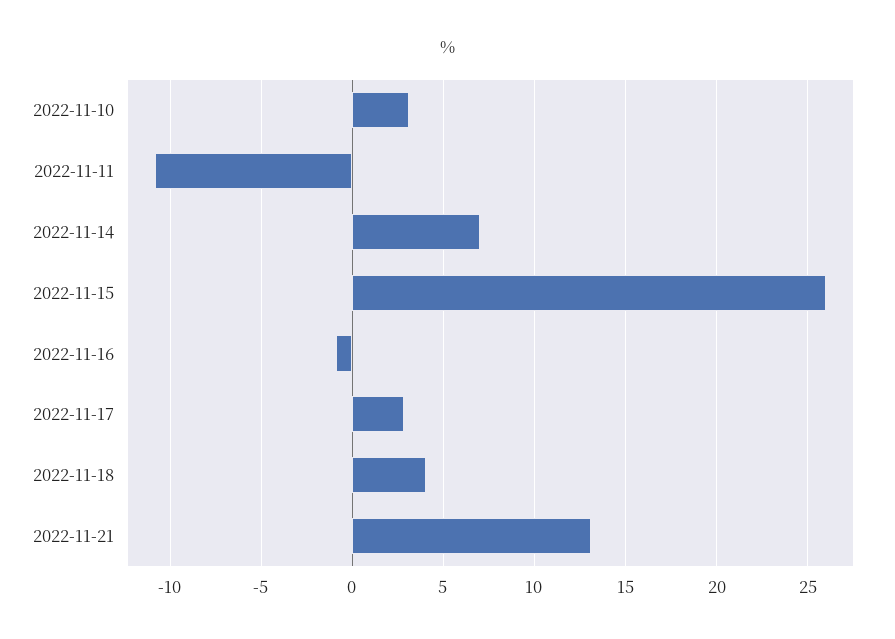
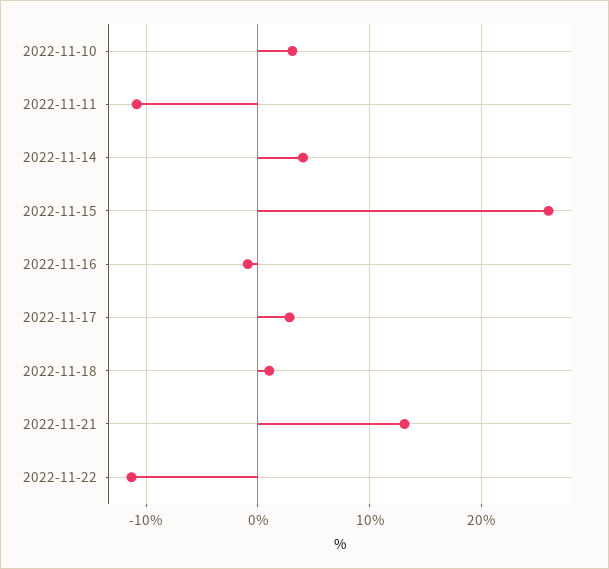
2022-11-14: 7 -> 4
2022-11-18: 4 -> 1
2022-11-22: none -> -11

